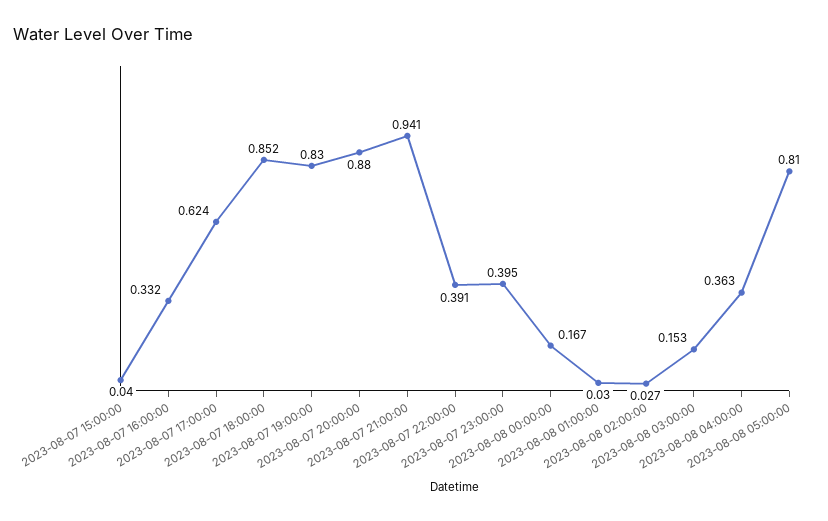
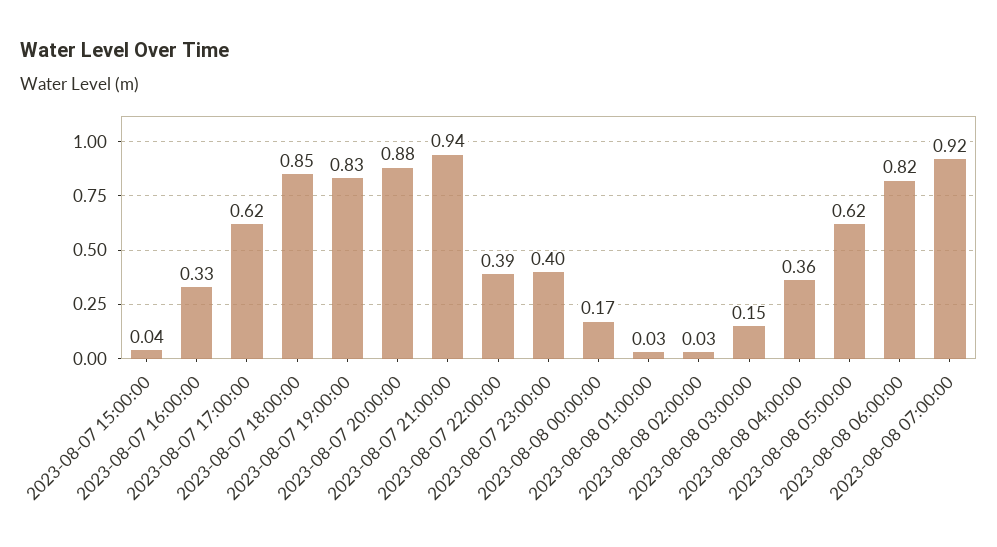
2023-08-08 05:00:00: 0.81 -> 0.62
2023-08-08 06:00:00: none -> 0.82
2023-08-08 07:00:00: none -> 0.92

